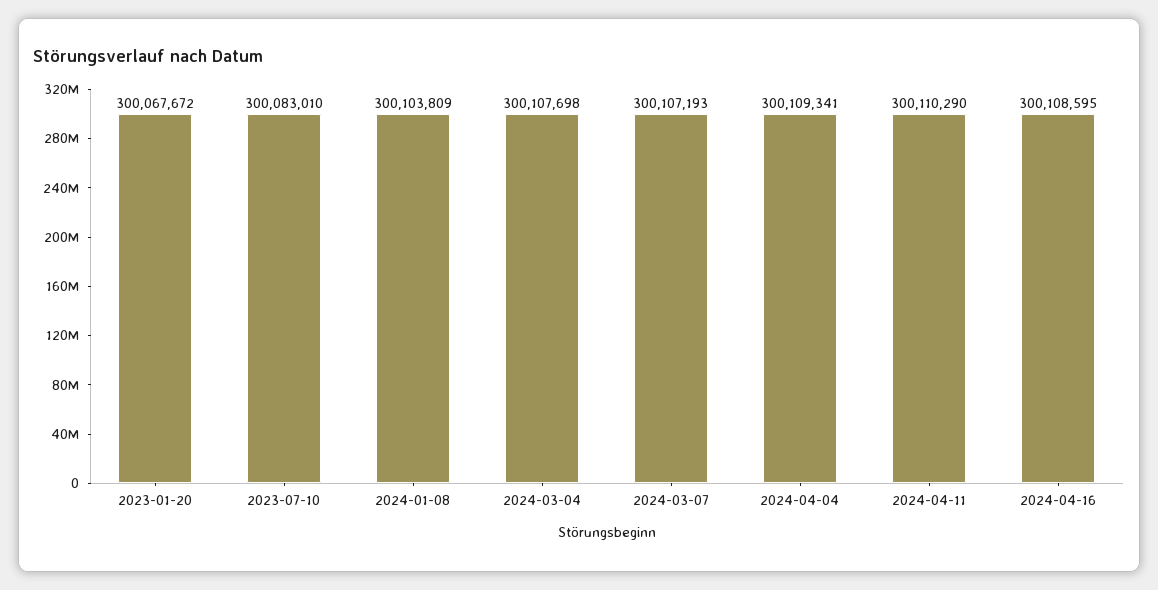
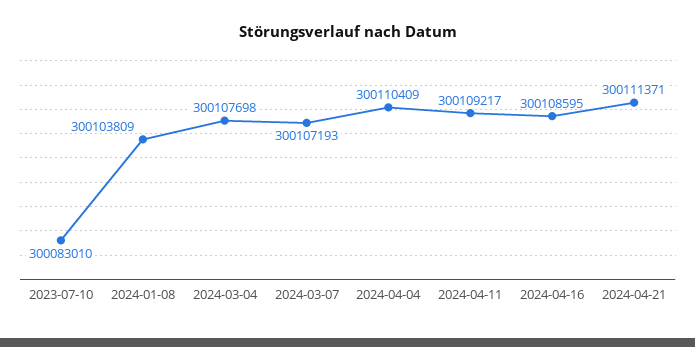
2023-01-20: 300067672 -> none
2024-04-04: 300109341 -> 300110409
2024-04-11: 300110290 -> 300109217
2024-04-21: none -> 300111371

